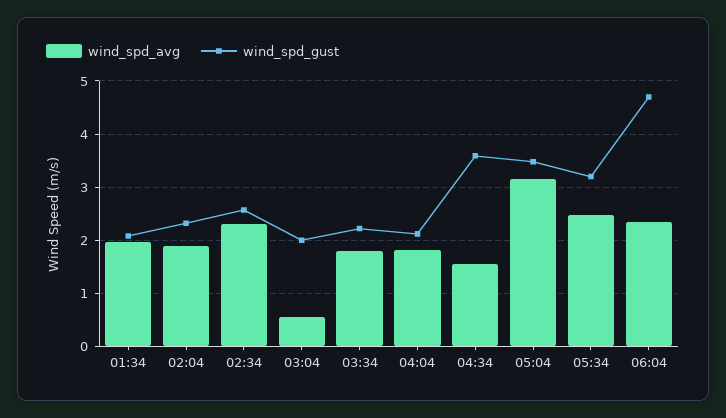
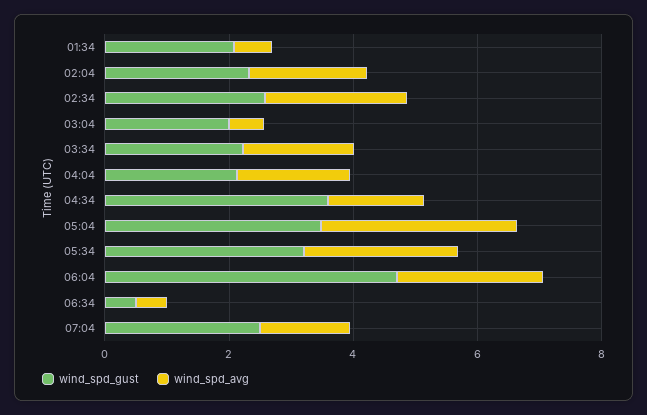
wind_spd_avg, 01:34: 2 -> 0.5
wind_spd_gust, 06:34: none -> 0.5
wind_spd_avg, 06:34: none -> 0.5
wind_spd_gust, 07:04: none -> 2.5
wind_spd_avg, 07:04: none -> 1.5

